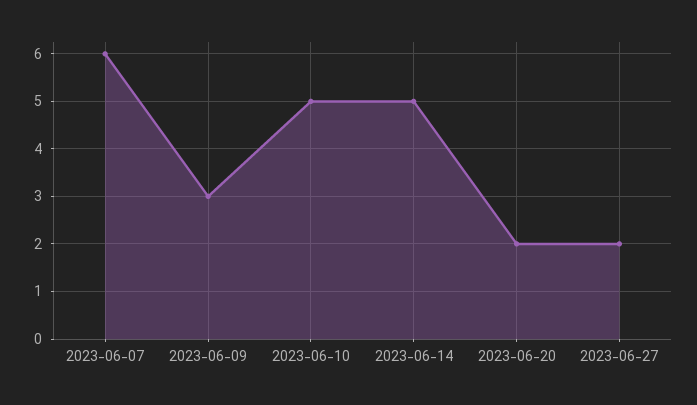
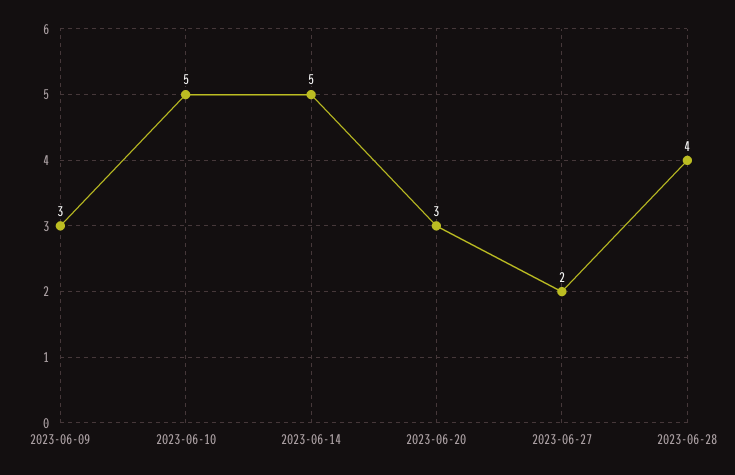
2023-06-07: 6 -> none
2023-06-20: 2 -> 3
2023-06-28: none -> 4

